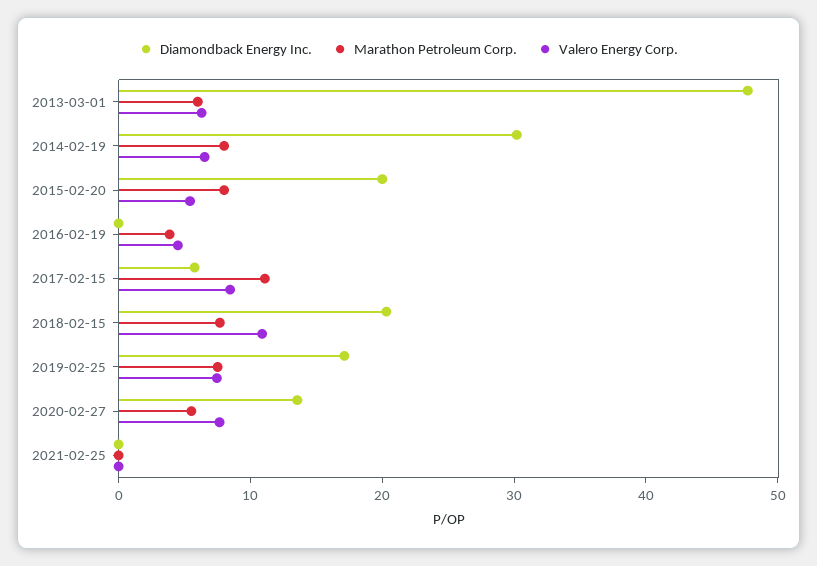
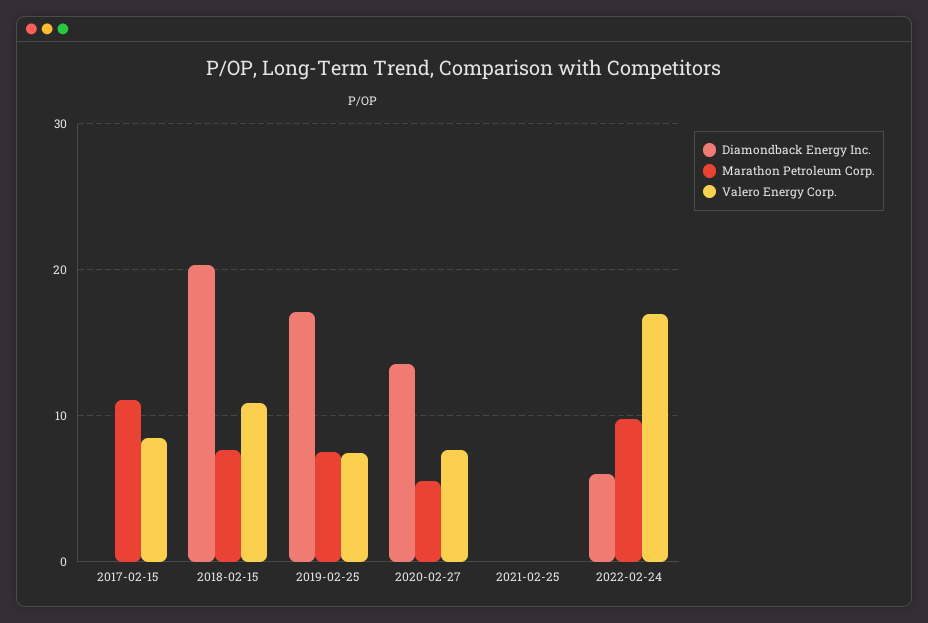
Diamondback Energy Inc., 2013-03-01: 48 -> none
Marathon Petroleum Corp., 2013-03-01: 6 -> none
Valero Energy Corp., 2013-03-01: 6 -> none
Diamondback Energy Inc., 2014-02-19: 30 -> none
Marathon Petroleum Corp., 2014-02-19: 8 -> none
Valero Energy Corp., 2014-02-19: 6 -> none
Diamondback Energy Inc., 2015-02-20: 20 -> none
Marathon Petroleum Corp., 2015-02-20: 8 -> none
Valero Energy Corp., 2015-02-20: 6 -> none
Diamondback Energy Inc., 2016-02-19: 0 -> none
Marathon Petroleum Corp., 2016-02-19: 4 -> none
Valero Energy Corp., 2016-02-19: 4 -> none
Diamondback Energy Inc., 2017-02-15: 6 -> 0
Diamondback Energy Inc., 2022-02-24: none -> 6
Marathon Petroleum Corp., 2022-02-24: none -> 10
Valero Energy Corp., 2022-02-24: none -> 17

